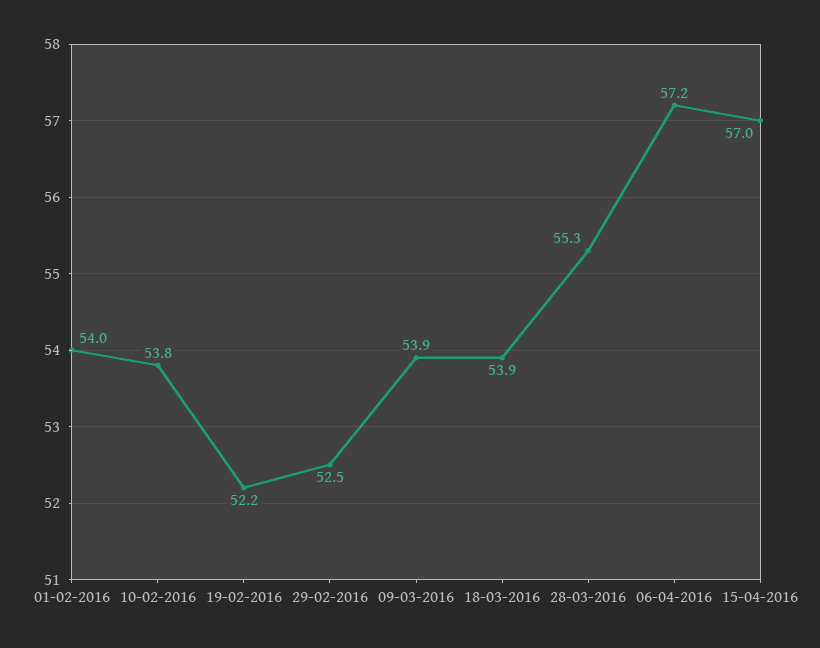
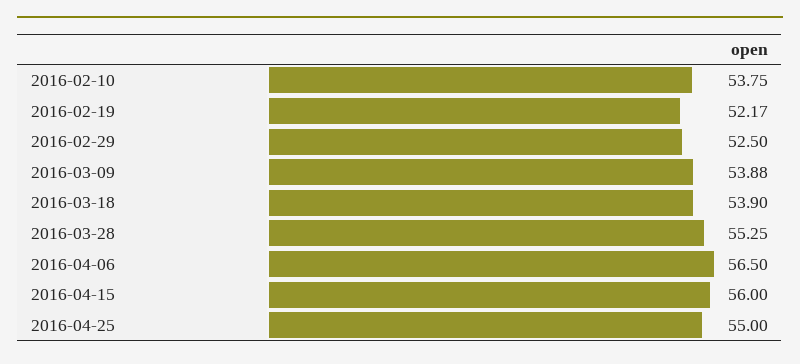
01-02-2016: 54 -> none
06-04-2016: 57.2 -> 56.5
15-04-2016: 57 -> 56
2016-04-25: none -> 55

